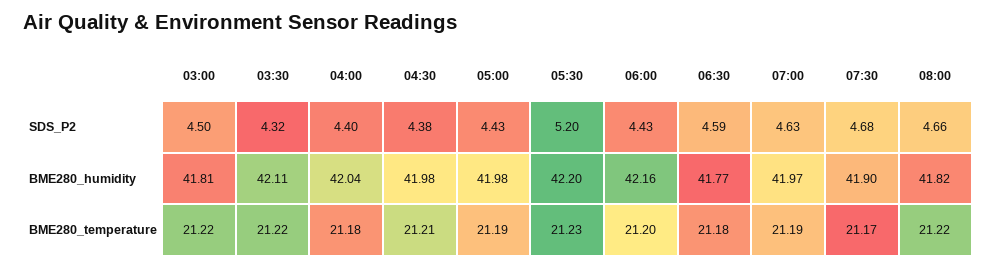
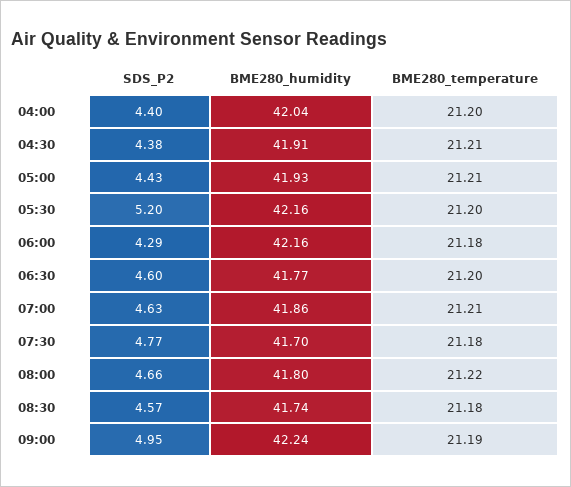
03:00, SDS_P2: 4.5 -> none
03:30, SDS_P2: 4.32 -> none
06:00, SDS_P2: 4.43 -> 4.29
06:30, SDS_P2: 4.59 -> 4.6
07:30, SDS_P2: 4.68 -> 4.77
03:00, BME280_humidity: 41.81 -> none
03:30, BME280_humidity: 42.11 -> none
04:30, BME280_humidity: 41.98 -> 41.91
05:00, BME280_humidity: 41.98 -> 41.93
05:30, BME280_humidity: 42.2 -> 42.16
07:00, BME280_humidity: 41.97 -> 41.86
07:30, BME280_humidity: 41.9 -> 41.7
08:00, BME280_humidity: 41.82 -> 41.8
03:00, BME280_temperature: 21.22 -> none
03:30, BME280_temperature: 21.22 -> none
04:00, BME280_temperature: 21.18 -> 21.2
05:00, BME280_temperature: 21.19 -> 21.21
05:30, BME280_temperature: 21.23 -> 21.2
06:00, BME280_temperature: 21.2 -> 21.18
06:30, BME280_temperature: 21.18 -> 21.2
07:00, BME280_temperature: 21.19 -> 21.21
07:30, BME280_temperature: 21.17 -> 21.18
08:30, SDS_P2: none -> 4.57
08:30, BME280_humidity: none -> 41.74
08:30, BME280_temperature: none -> 21.18
09:00, SDS_P2: none -> 4.95
09:00, BME280_humidity: none -> 42.24
09:00, BME280_temperature: none -> 21.19

